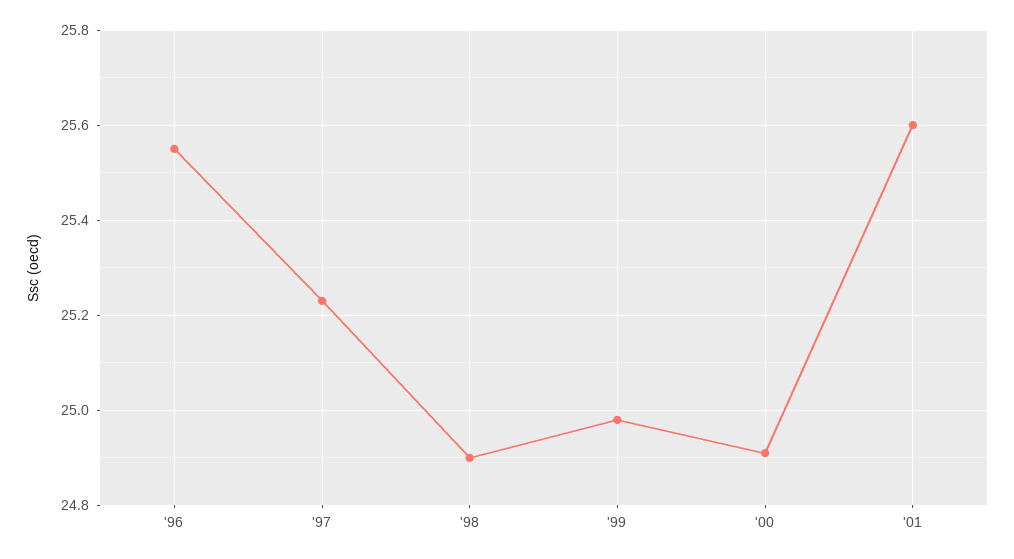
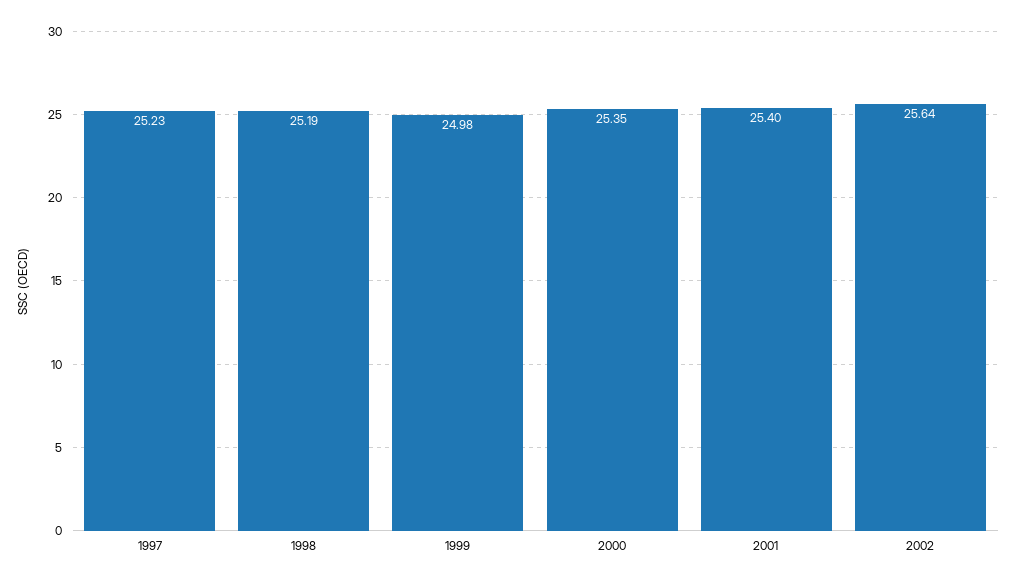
'96: 25.55 -> none
'98: 24.9 -> 25.19
'00: 24.9 -> 25.35
'01: 25.6 -> 25.4
2002: none -> 25.64

